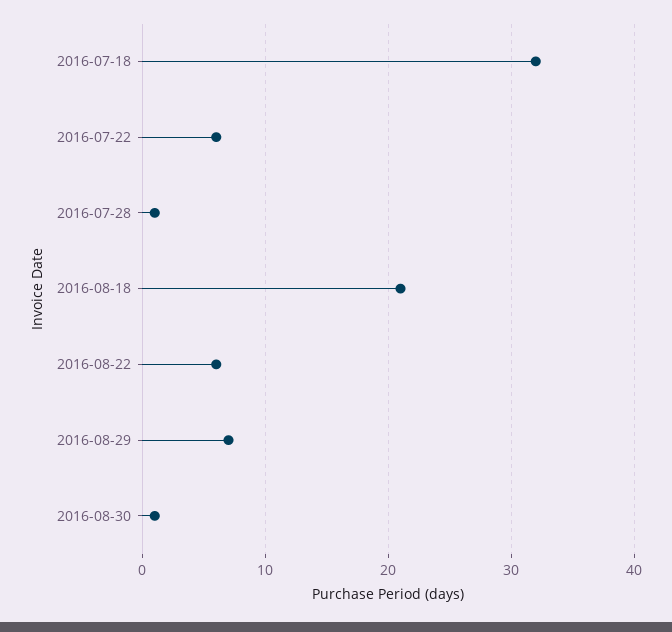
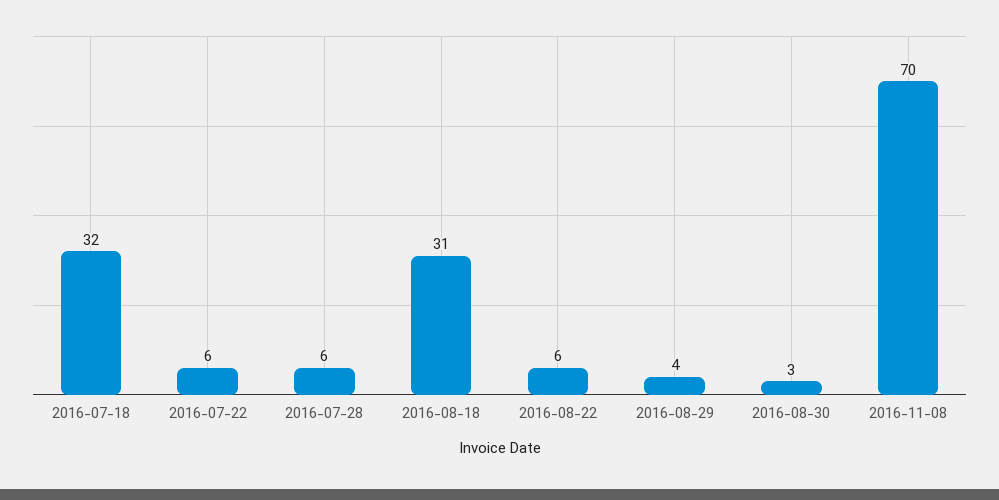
2016-07-28: 1 -> 6
2016-08-18: 21 -> 31
2016-08-29: 7 -> 4
2016-08-30: 1 -> 3
2016-11-08: none -> 70

